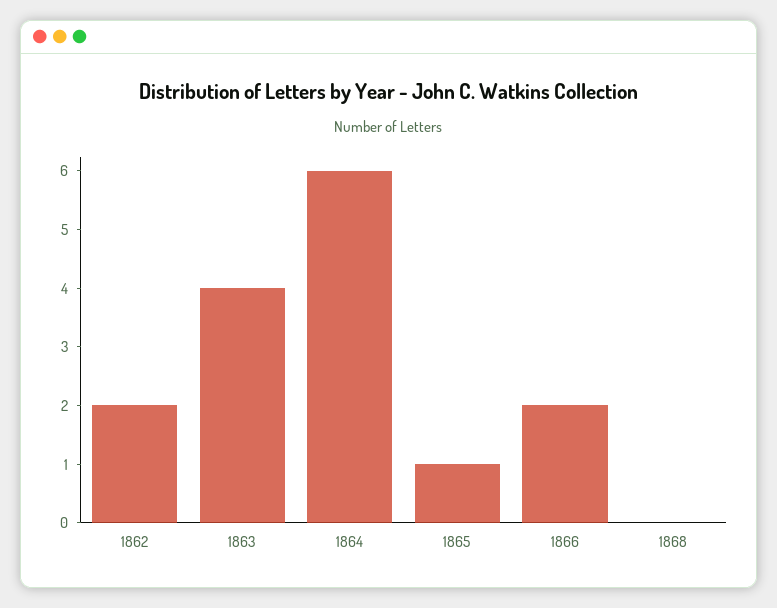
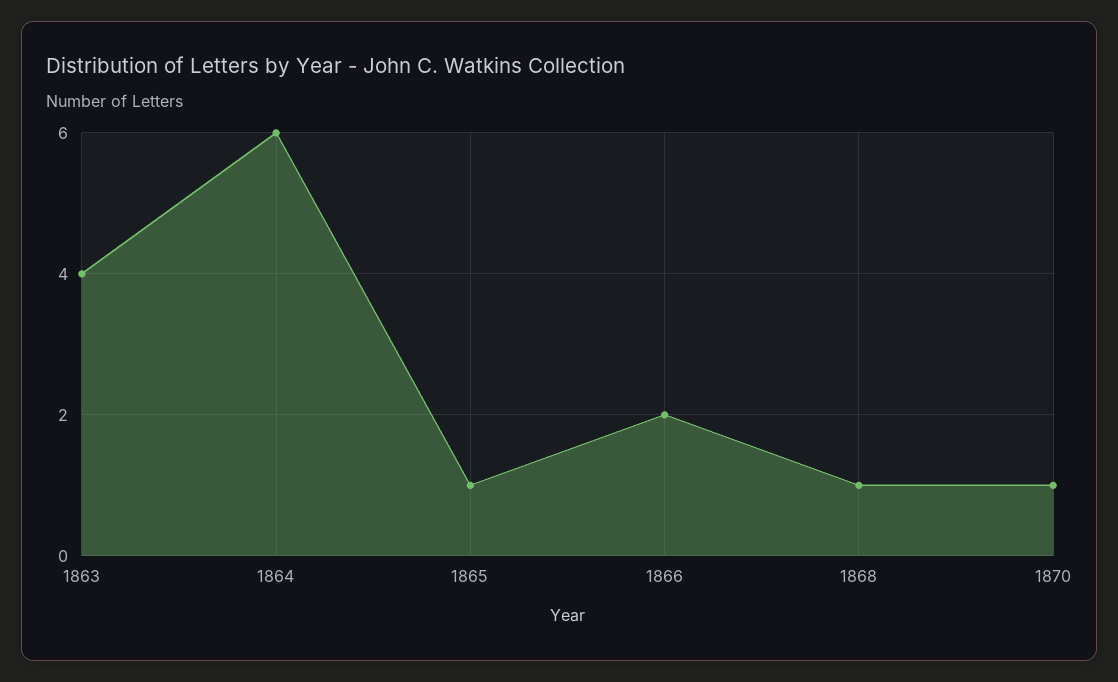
1862: 2 -> none
1868: 0 -> 1
1870: none -> 1

